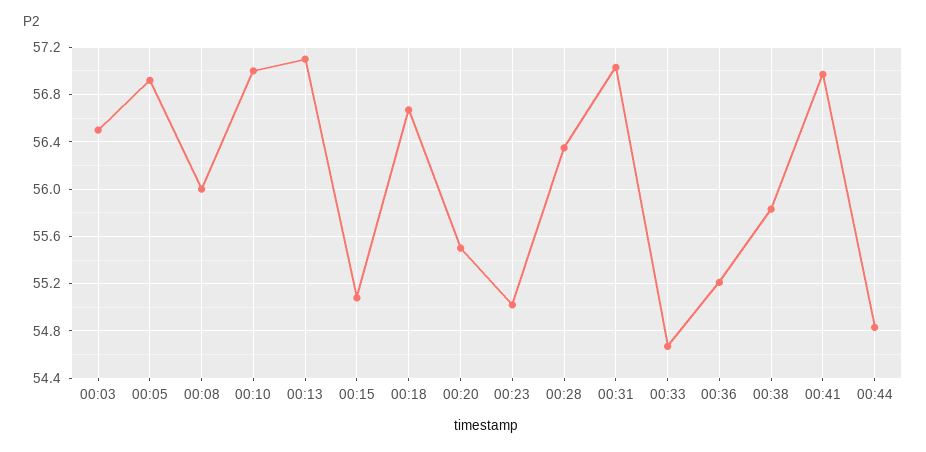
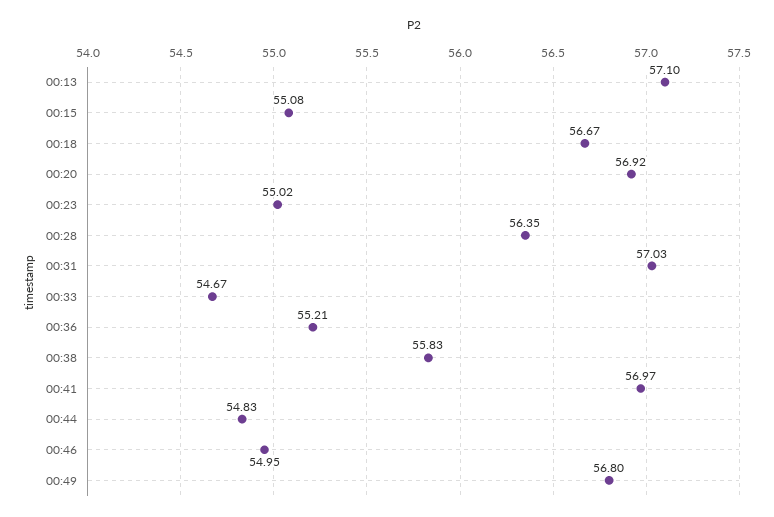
00:03: 56.5 -> none
00:05: 56.9 -> none
00:08: 56 -> none
00:10: 57 -> none
00:20: 55.5 -> 56.92
00:46: none -> 54.95
00:49: none -> 56.8

